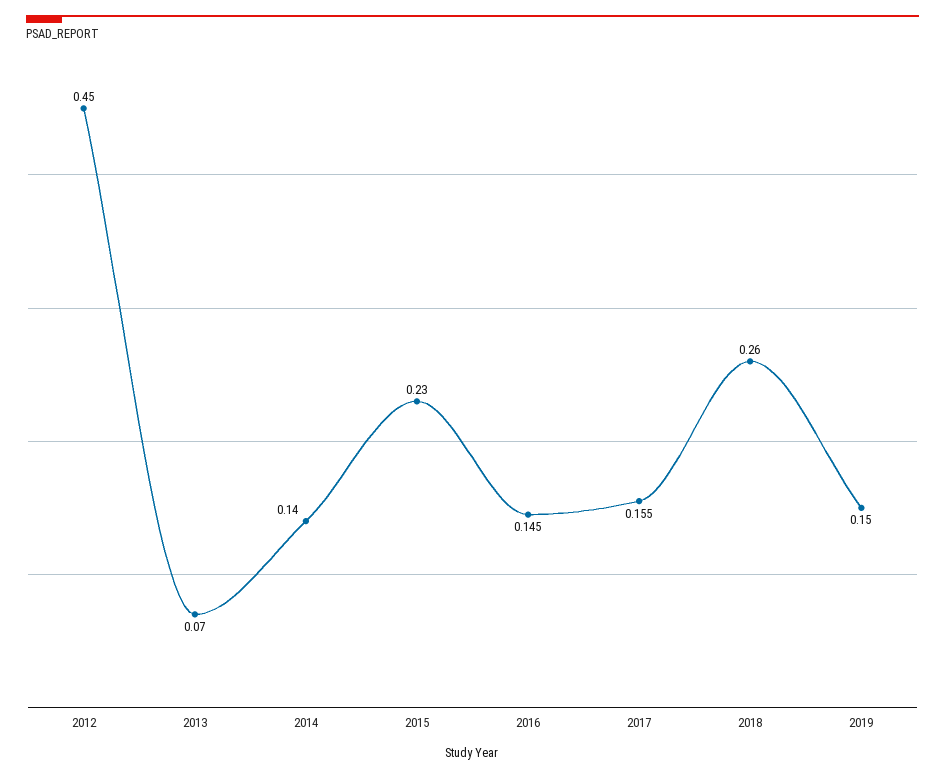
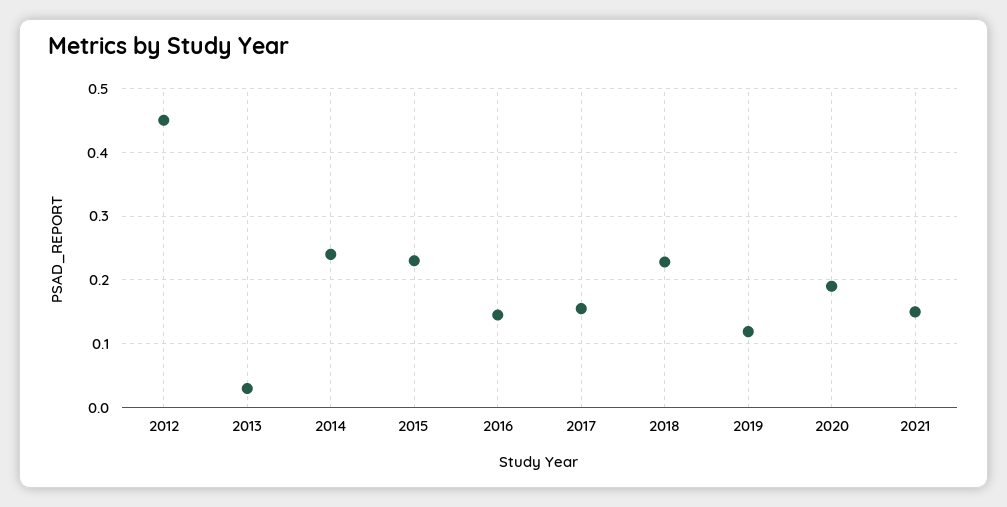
2013: 0.07 -> 0.03
2014: 0.14 -> 0.24
2018: 0.26 -> 0.23
2019: 0.15 -> 0.12
2020: none -> 0.19
2021: none -> 0.15

